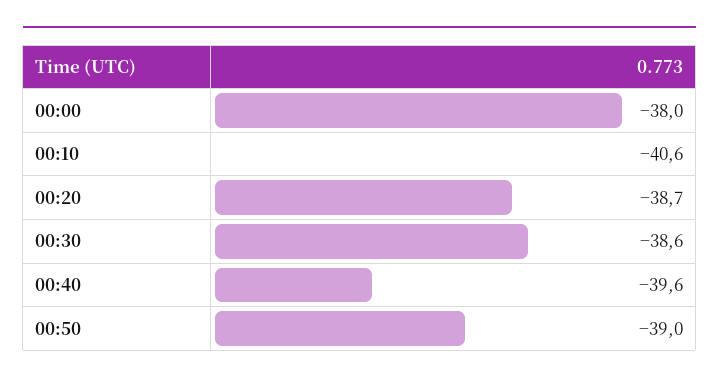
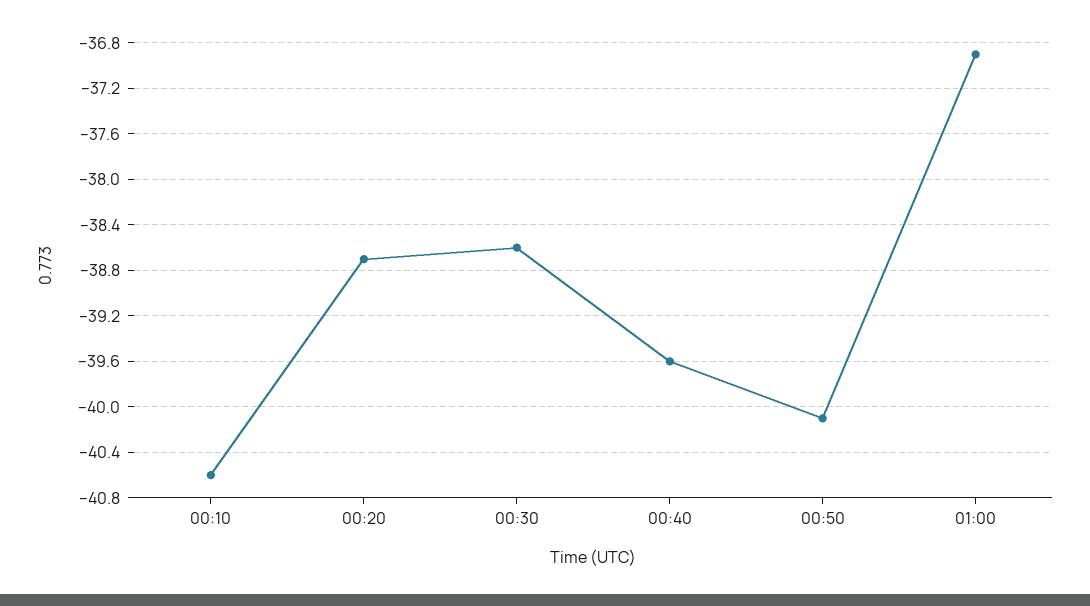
00:00: -38 -> none
00:50: -39 -> -40.1
01:00: none -> -36.9

